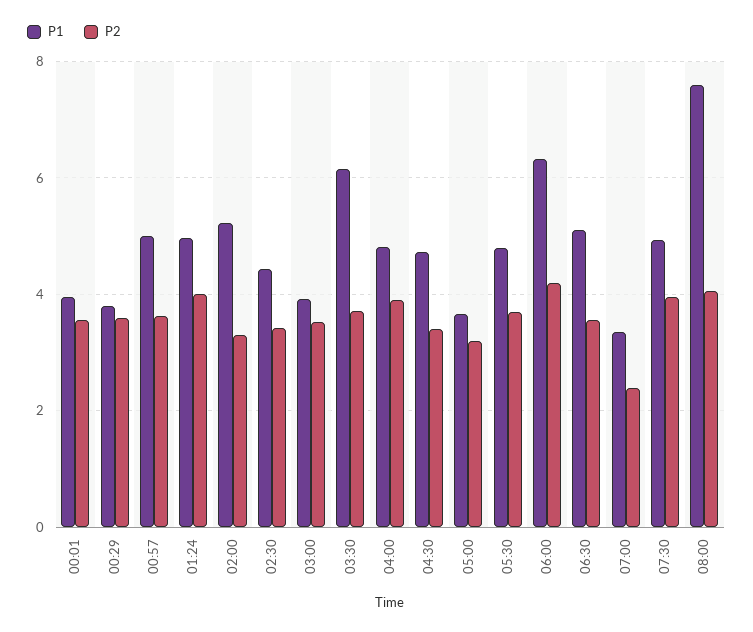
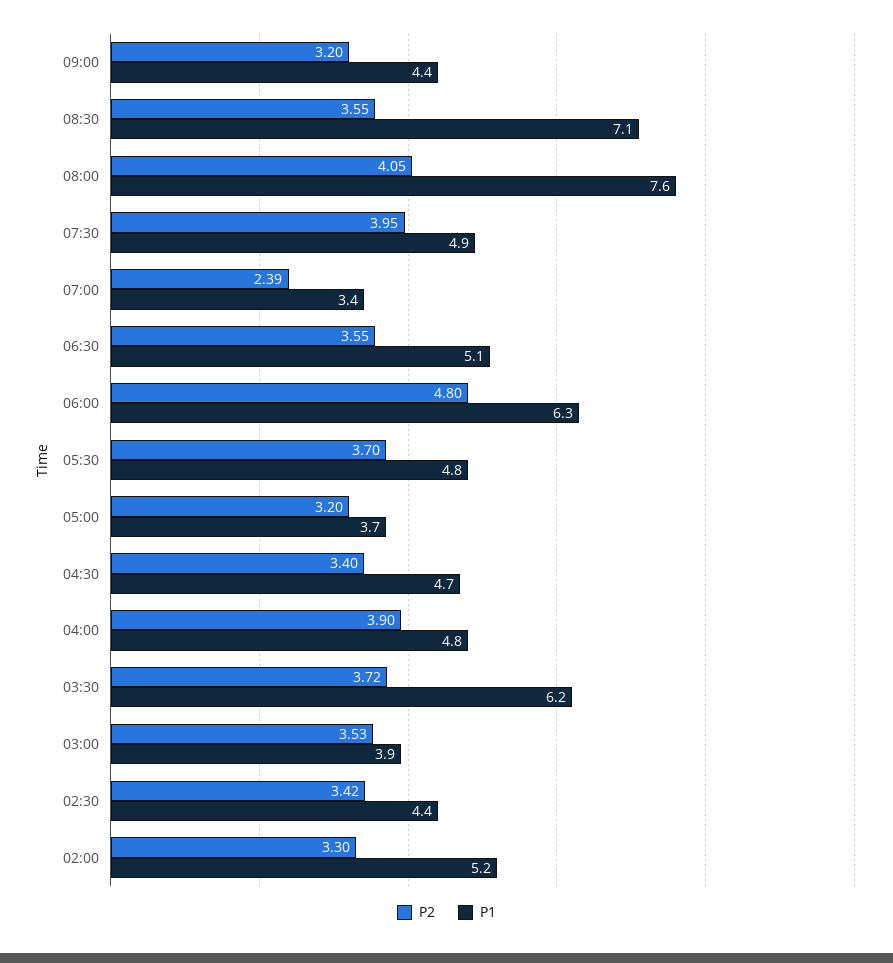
P1, 00:01: 4 -> none
P2, 00:01: 3.6 -> none
P1, 00:29: 3.8 -> none
P2, 00:29: 3.6 -> none
P1, 00:57: 5 -> none
P2, 00:57: 3.6 -> none
P1, 01:24: 5 -> none
P2, 01:24: 4 -> none
P2, 06:00: 4.2 -> 4.8
P2, 09:00: none -> 3.2
P1, 09:00: none -> 4.4
P2, 08:30: none -> 3.55
P1, 08:30: none -> 7.1

